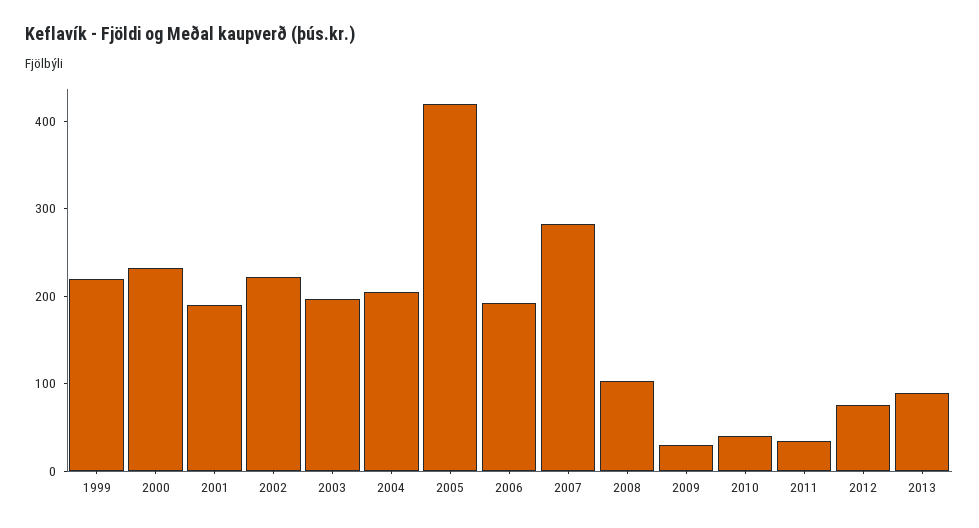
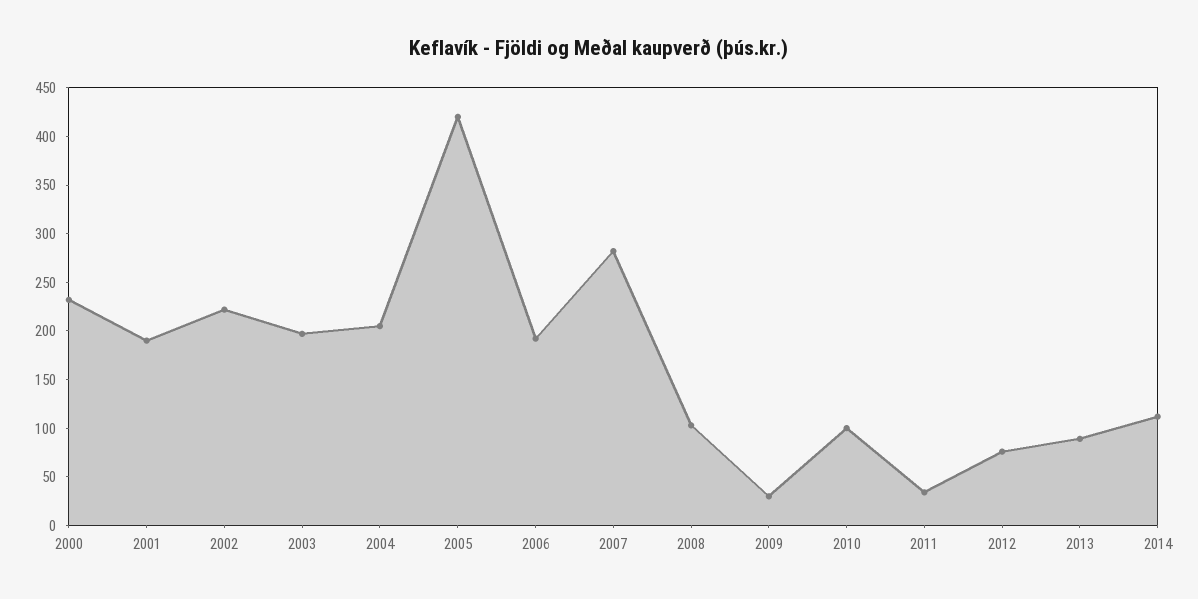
1999: 220 -> none
2010: 40 -> 100
2014: none -> 110

